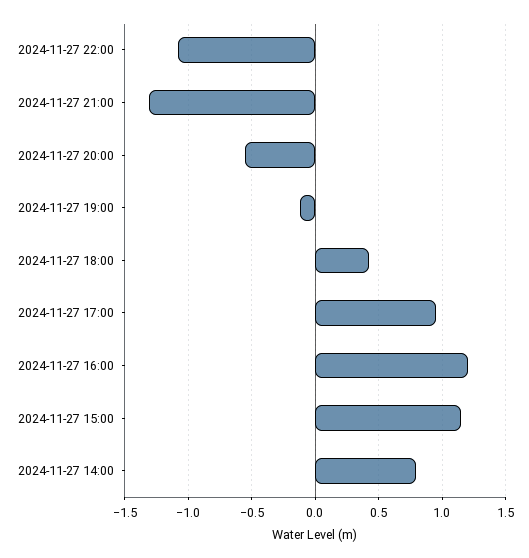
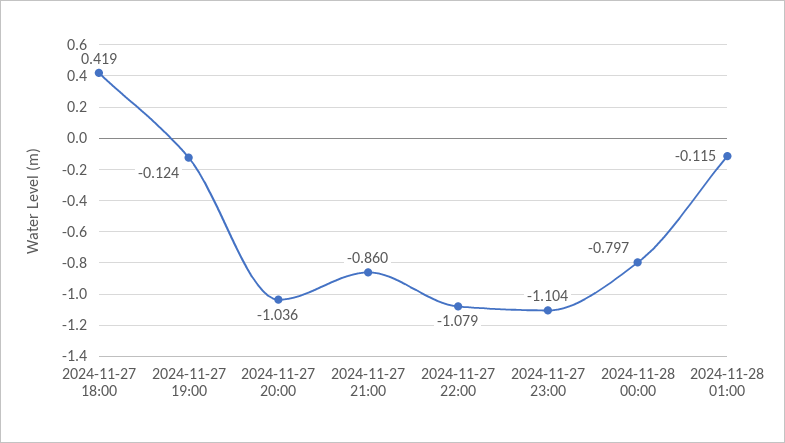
2024-11-27 21:00: -1.3 -> -0.86
2024-11-27 20:00: -0.55 -> -1.036
2024-11-27 17:00: 0.95 -> none
2024-11-27 16:00: 1.2 -> none
2024-11-27 15:00: 1.15 -> none
2024-11-27 14:00: 0.8 -> none
2024-11-27 23:00: none -> -1.104
2024-11-28 00:00: none -> -0.797
2024-11-28 01:00: none -> -0.115

